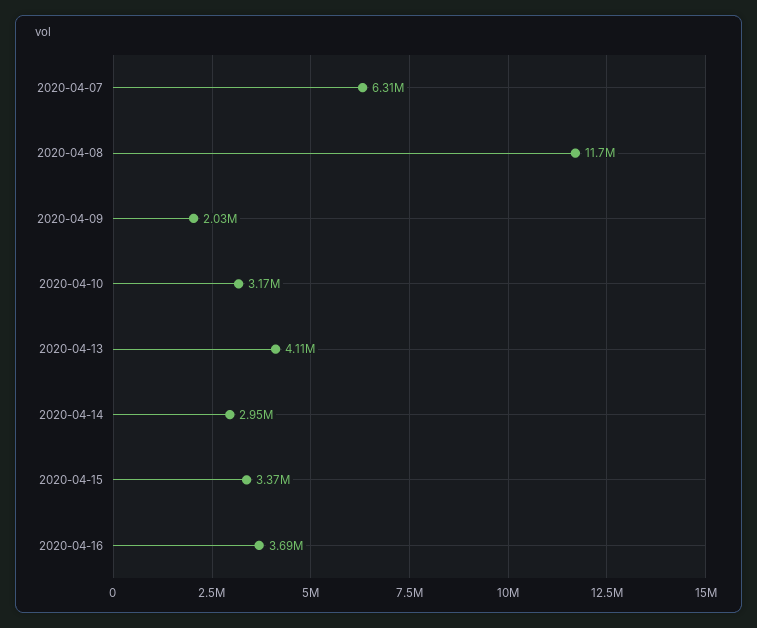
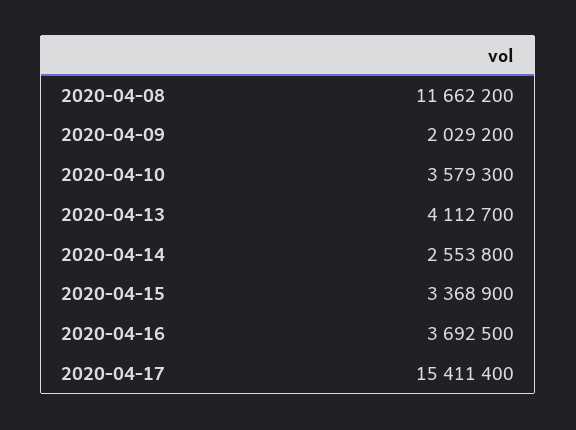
2020-04-07: 6310000 -> none
2020-04-10: 3170000 -> 3579300
2020-04-14: 2950000 -> 2553800
2020-04-17: none -> 15411400

